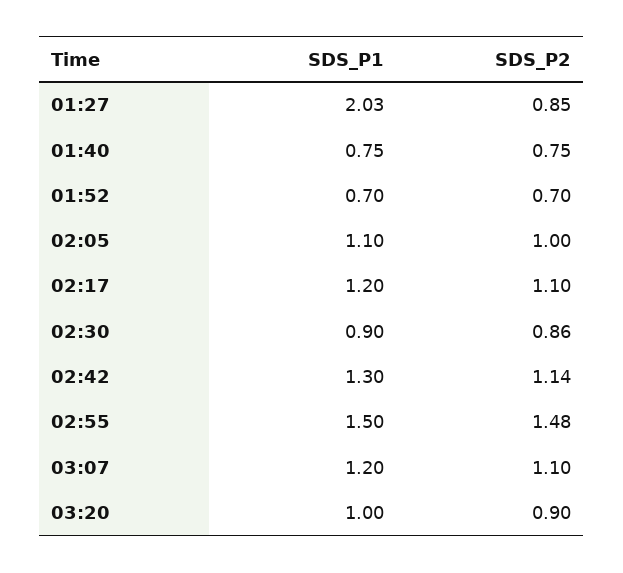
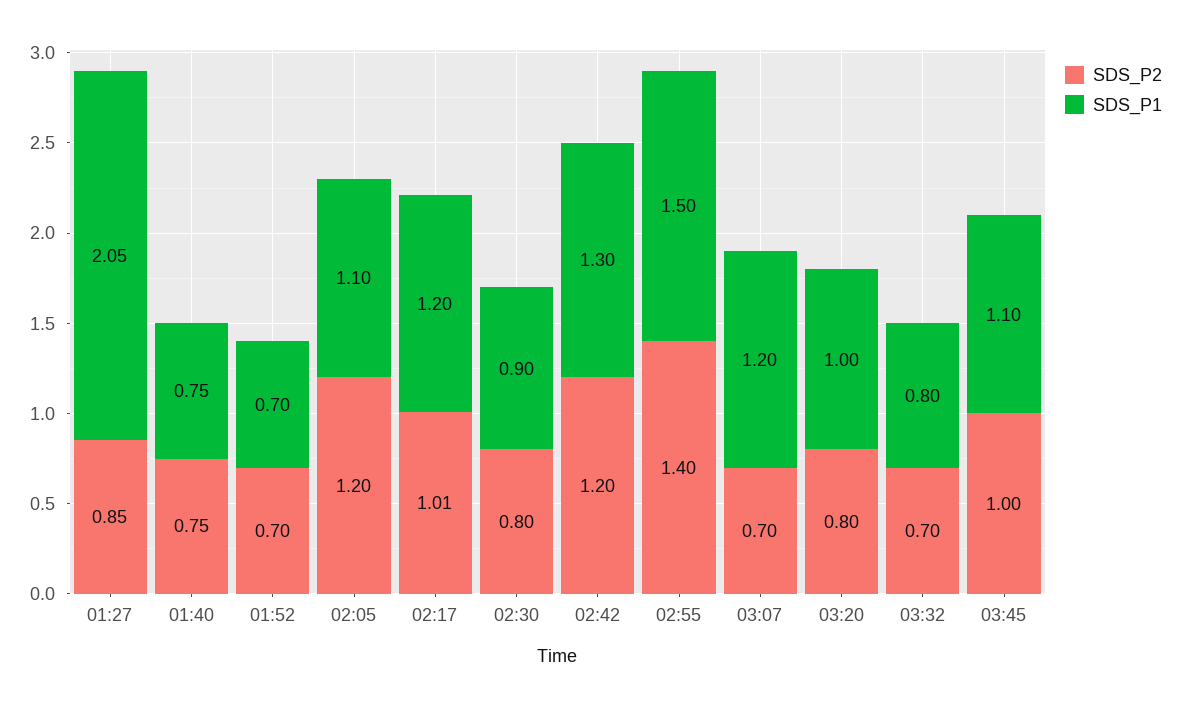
SDS_P1, 01:27: 2.03 -> 2.05
SDS_P2, 02:05: 1 -> 1.2
SDS_P2, 02:17: 1.1 -> 1.01
SDS_P2, 02:30: 0.86 -> 0.8
SDS_P2, 02:42: 1.14 -> 1.2
SDS_P2, 02:55: 1.48 -> 1.4
SDS_P2, 03:07: 1.1 -> 0.7
SDS_P2, 03:20: 0.9 -> 0.8
SDS_P2, 03:32: none -> 0.7
SDS_P1, 03:32: none -> 0.8
SDS_P2, 03:45: none -> 1
SDS_P1, 03:45: none -> 1.1

